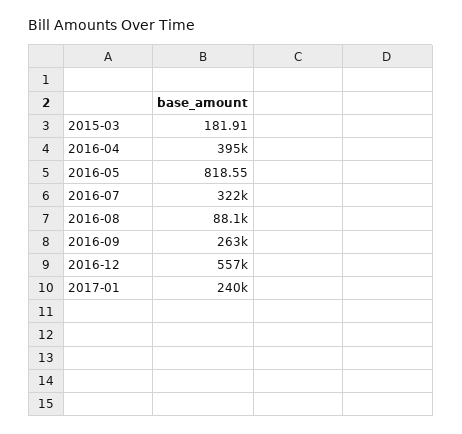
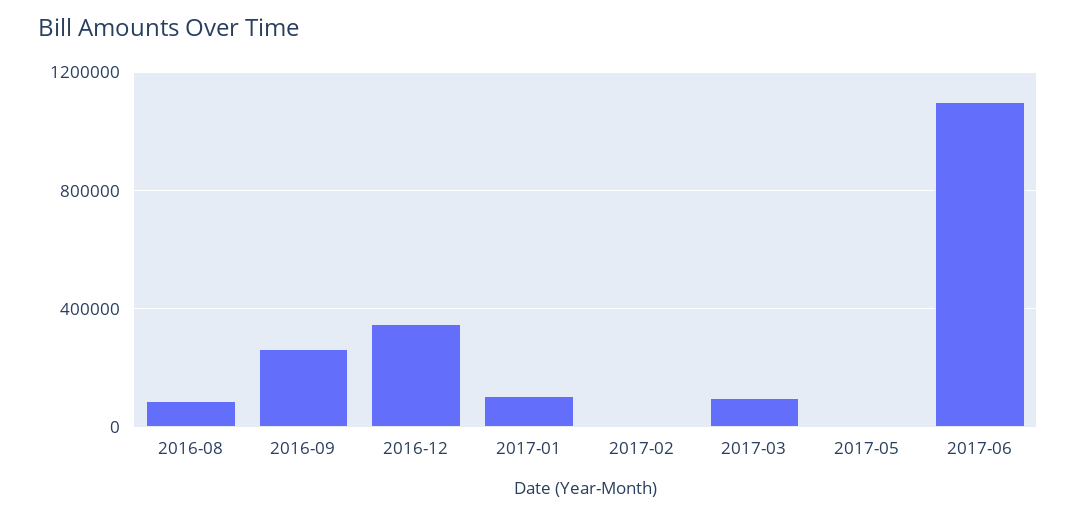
2015-03: 181.91 -> none
2016-04: 395000 -> none
2016-05: 818.55 -> none
2016-07: 322000 -> none
2016-12: 557000 -> 350000
2017-01: 240000 -> 100000
2017-02: none -> 0
2017-03: none -> 100000
2017-05: none -> 0
2017-06: none -> 1100000

